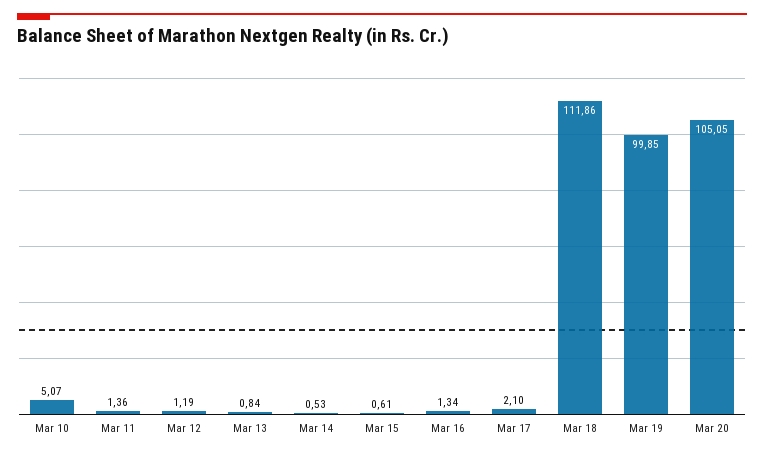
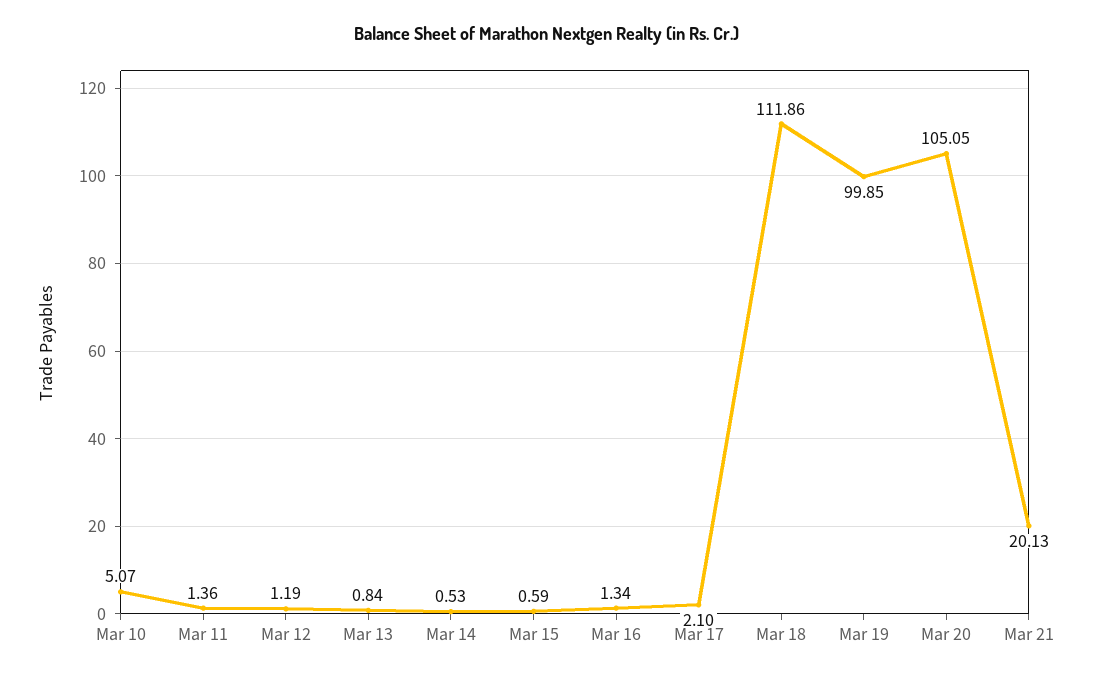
Mar 15: 0.61 -> 0.59
Mar 21: none -> 20.13

